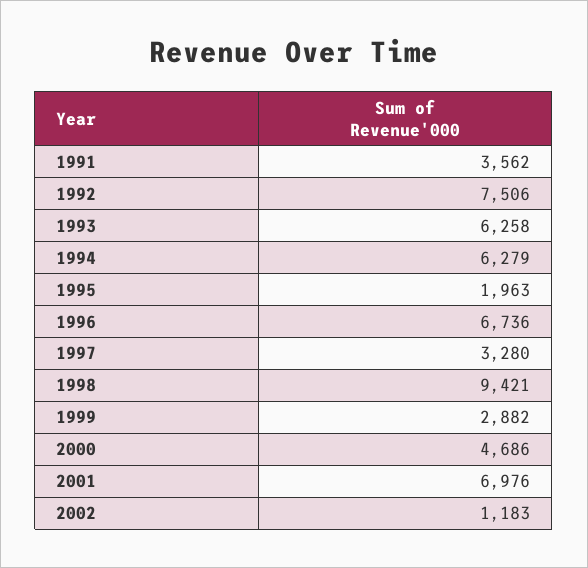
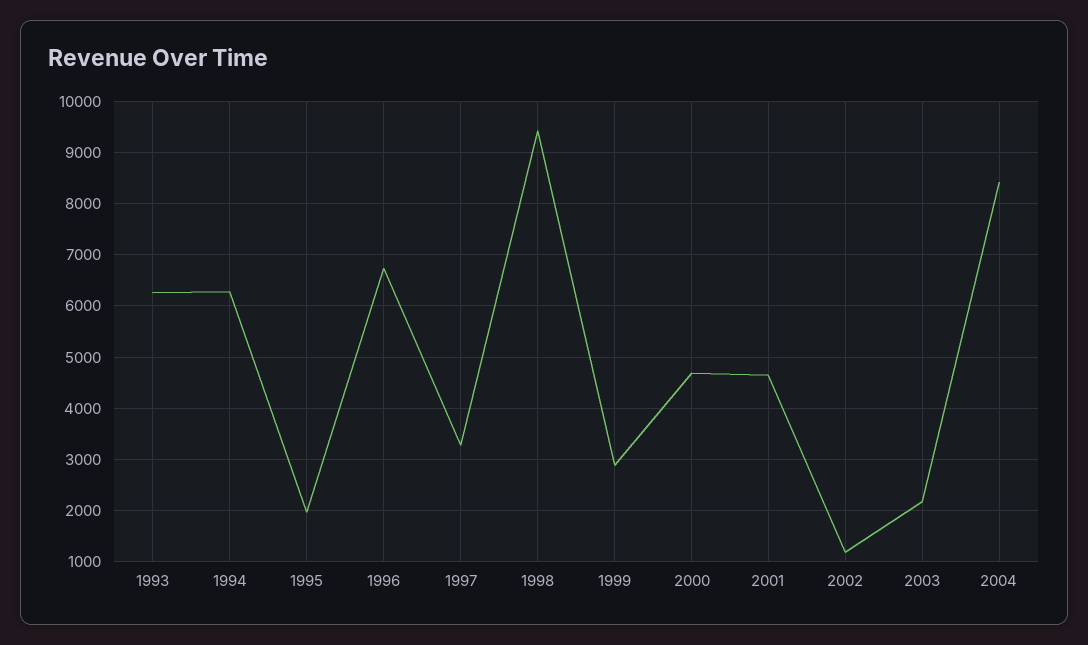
1991: 3562 -> none
1992: 7506 -> none
2001: 6976 -> 4600
2003: none -> 2200
2004: none -> 8400

